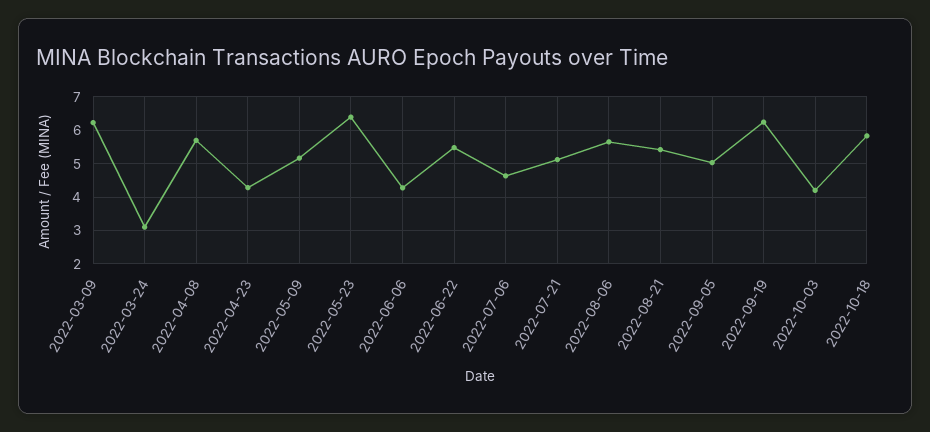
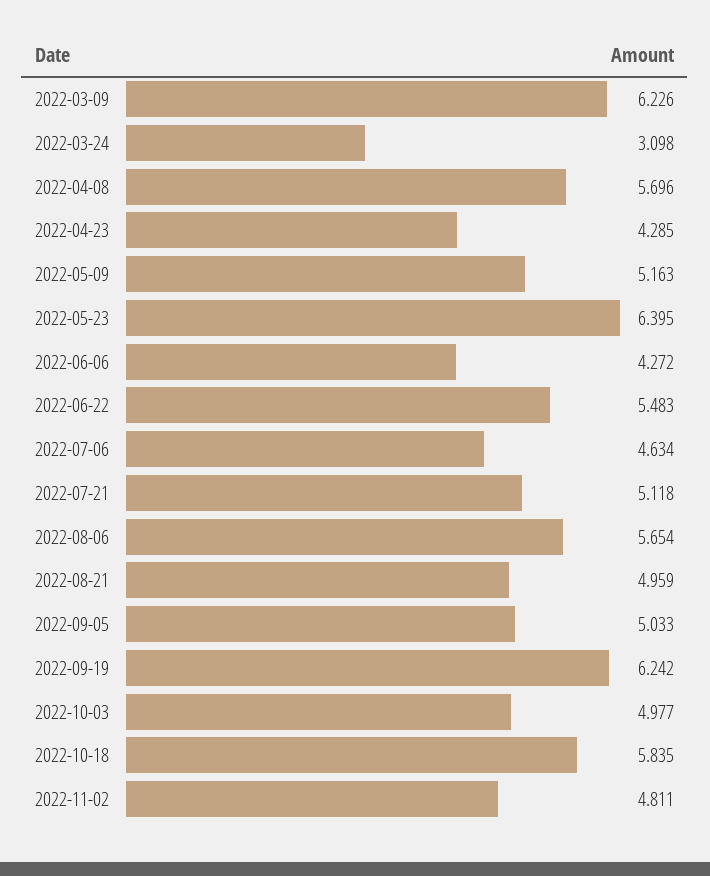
2022-08-21: 5.4 -> 4.959
2022-10-03: 4.2 -> 4.977
2022-11-02: none -> 4.811

